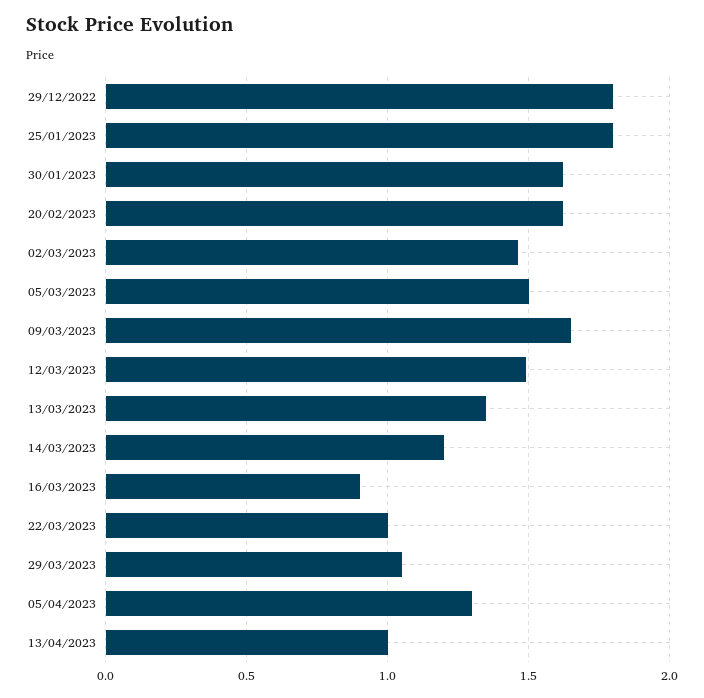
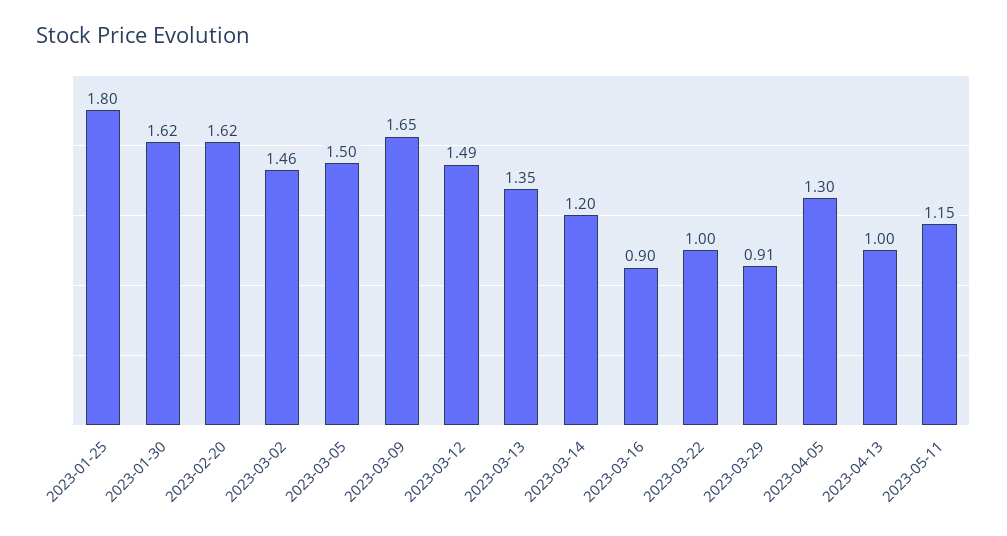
29/12/2022: 1.8 -> none
29/03/2023: 1.05 -> 0.91
2023-05-11: none -> 1.15

